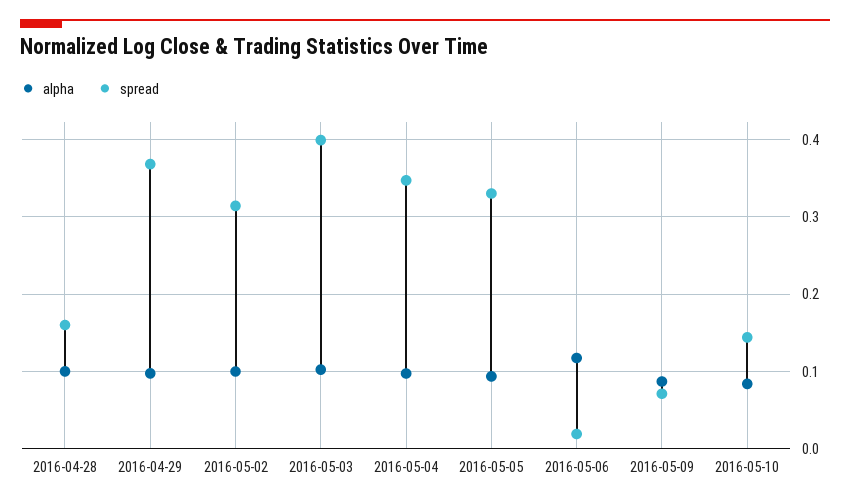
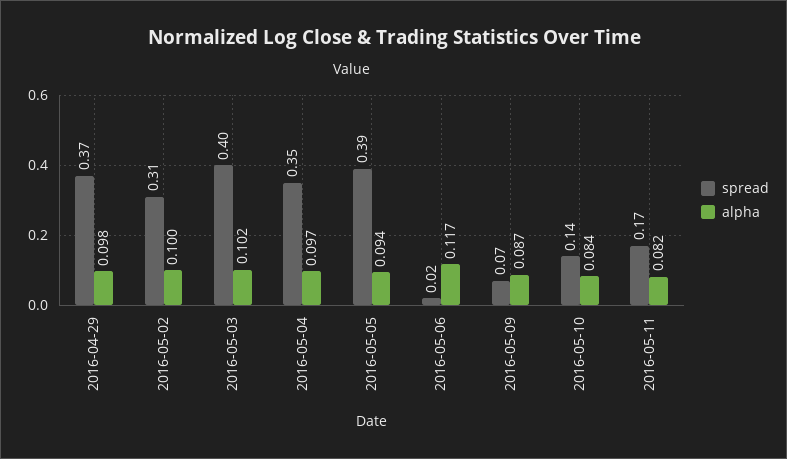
alpha, 2016-04-28: 0.1 -> none
spread, 2016-04-28: 0.16 -> none
spread, 2016-05-05: 0.33 -> 0.39
spread, 2016-05-11: none -> 0.17
alpha, 2016-05-11: none -> 0.082

